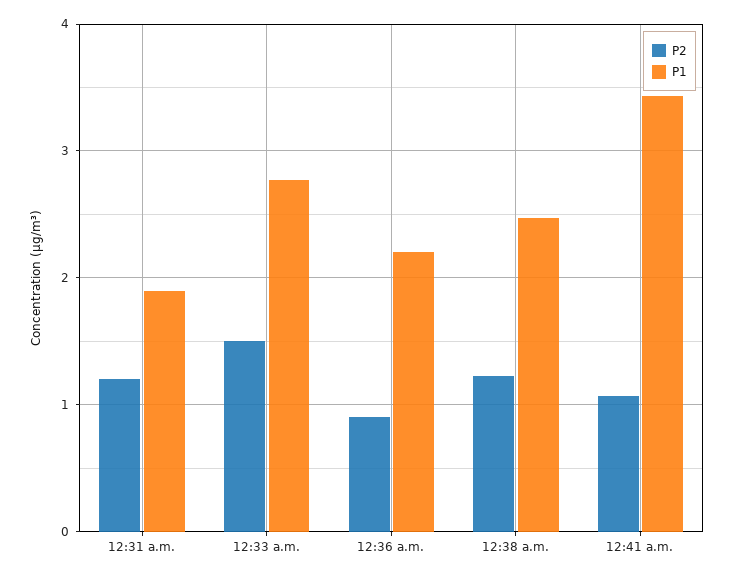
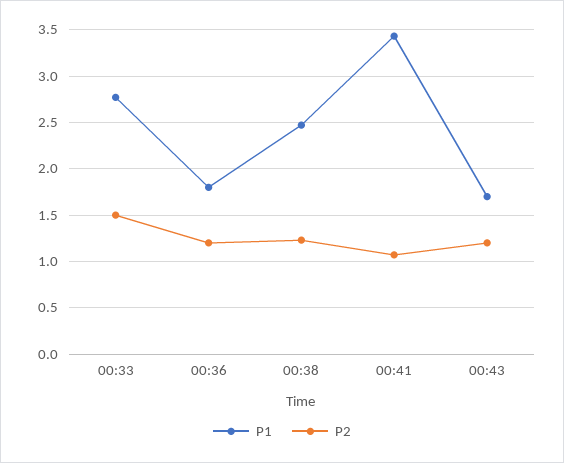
P2, 12:31 a.m.: 1.2 -> none
P1, 12:31 a.m.: 1.9 -> none
P2, 12:36 a.m.: 0.9 -> 1.2
P1, 12:36 a.m.: 2.2 -> 1.8
P1, 00:43: none -> 1.7
P2, 00:43: none -> 1.2

